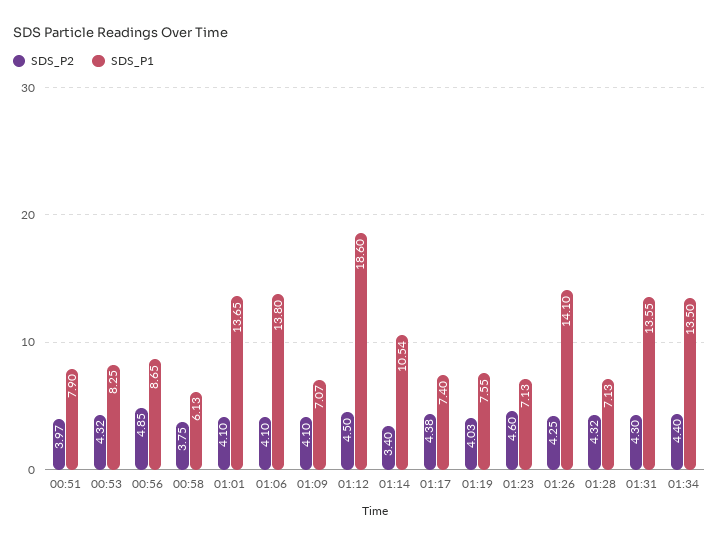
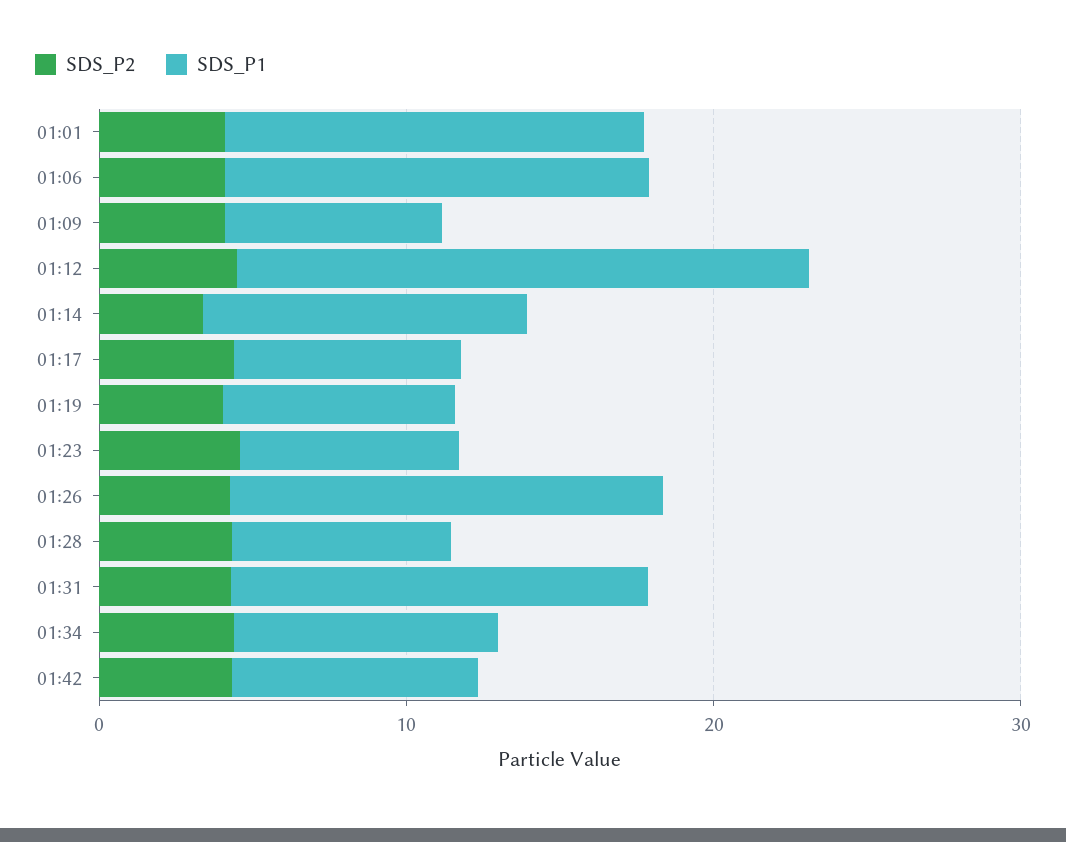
SDS_P2, 00:51: 3.97 -> none
SDS_P1, 00:51: 7.9 -> none
SDS_P2, 00:53: 4.32 -> none
SDS_P1, 00:53: 8.25 -> none
SDS_P2, 00:56: 4.85 -> none
SDS_P1, 00:56: 8.65 -> none
SDS_P2, 00:58: 3.75 -> none
SDS_P1, 00:58: 6.13 -> none
SDS_P1, 01:34: 13.5 -> 8
SDS_P2, 01:42: none -> 4
SDS_P1, 01:42: none -> 8

